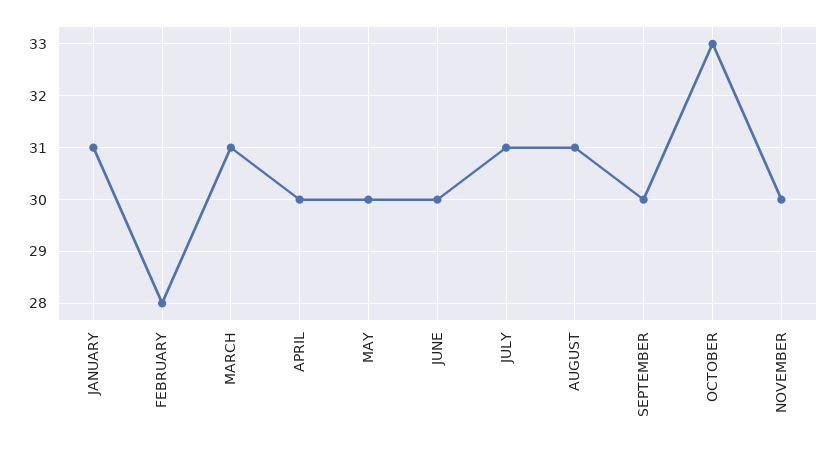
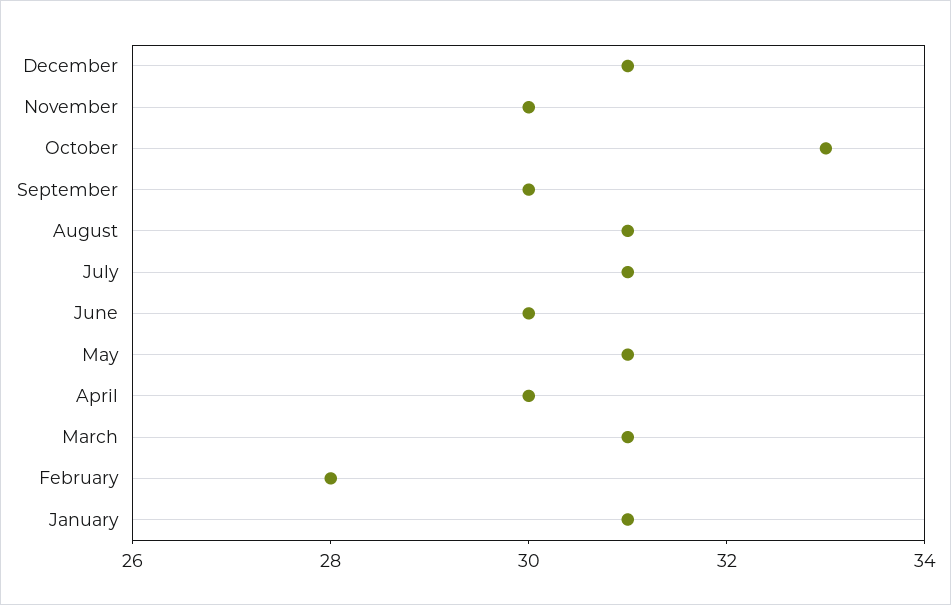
MAY: 30 -> 31
December: none -> 31

